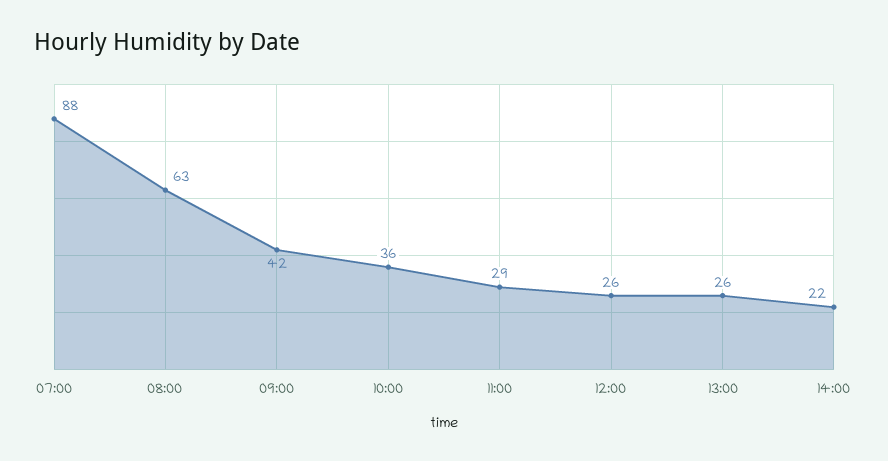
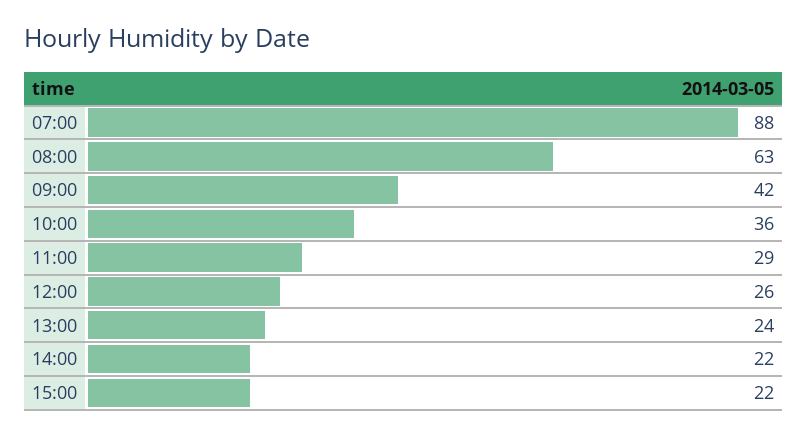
13:00: 26 -> 24
15:00: none -> 22

